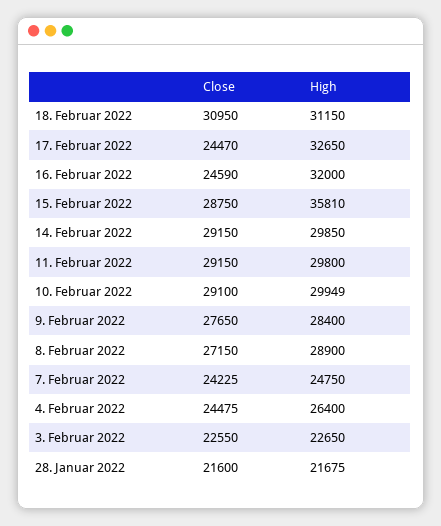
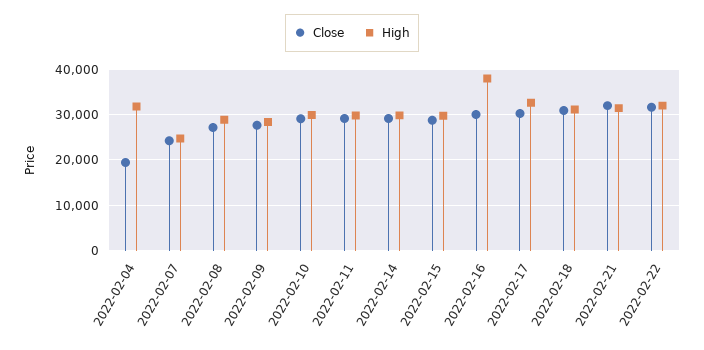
Close, 17. Februar 2022: 24470 -> 30000
Close, 16. Februar 2022: 24590 -> 30000
High, 16. Februar 2022: 32000 -> 38000
High, 15. Februar 2022: 35810 -> 30000
Close, 4. Februar 2022: 24475 -> 20000
High, 4. Februar 2022: 26400 -> 32000
Close, 3. Februar 2022: 22550 -> none
High, 3. Februar 2022: 22650 -> none
Close, 28. Januar 2022: 21600 -> none
High, 28. Januar 2022: 21675 -> none
Close, 2022-02-21: none -> 32000
High, 2022-02-21: none -> 32000
Close, 2022-02-22: none -> 32000
High, 2022-02-22: none -> 32000

